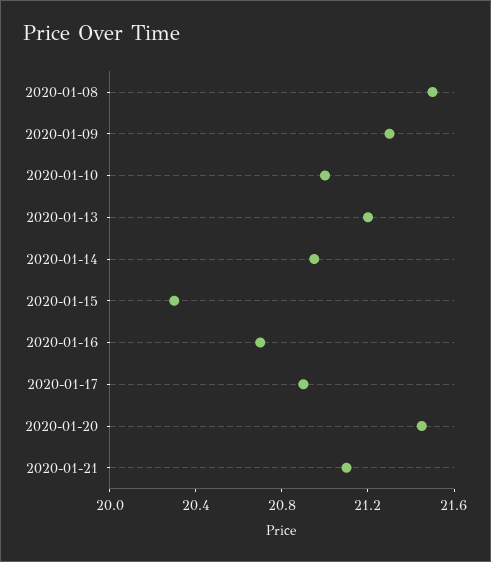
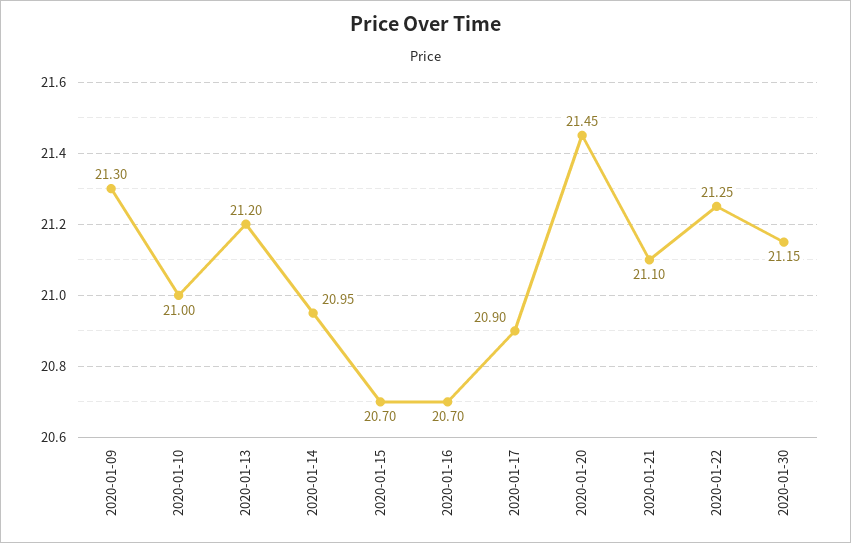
2020-01-08: 21.5 -> none
2020-01-15: 20.3 -> 20.7
2020-01-22: none -> 21.25
2020-01-30: none -> 21.15

